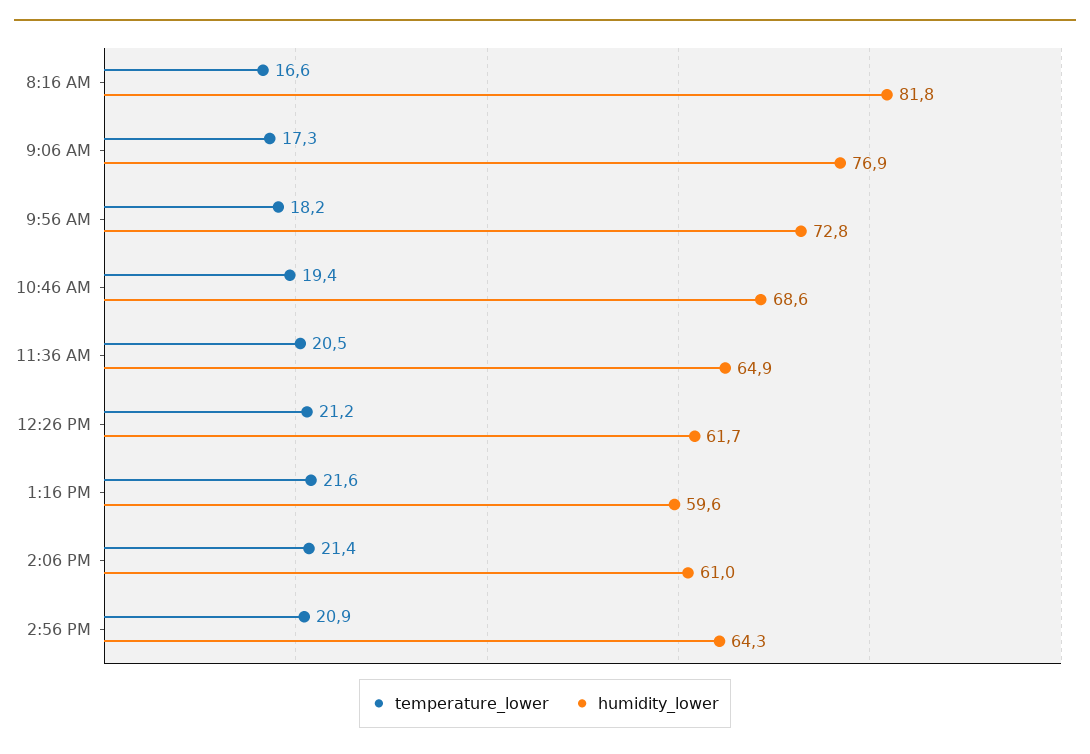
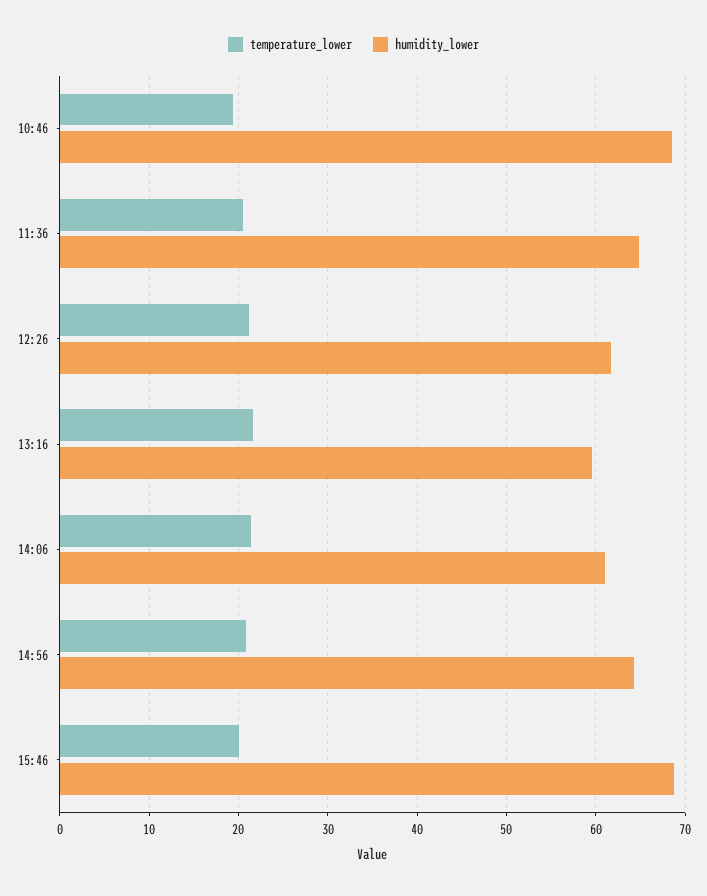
temperature_lower, 8:16 AM: 16.6 -> none
humidity_lower, 8:16 AM: 81.8 -> none
temperature_lower, 9:06 AM: 17.3 -> none
humidity_lower, 9:06 AM: 76.9 -> none
temperature_lower, 9:56 AM: 18.2 -> none
humidity_lower, 9:56 AM: 72.8 -> none
temperature_lower, 15:46: none -> 20
humidity_lower, 15:46: none -> 69

